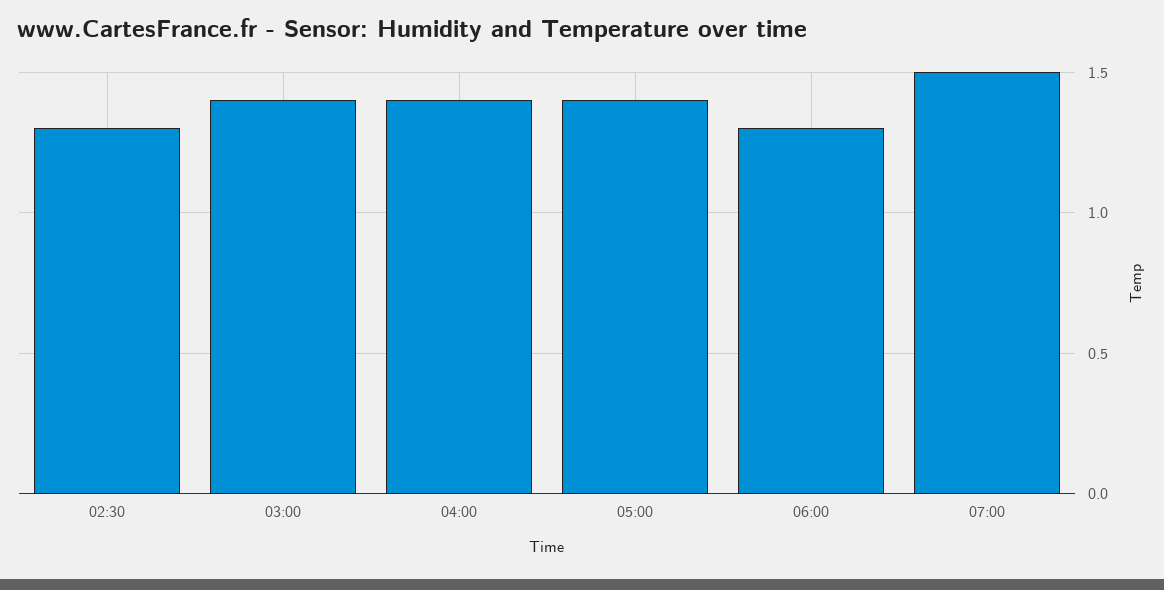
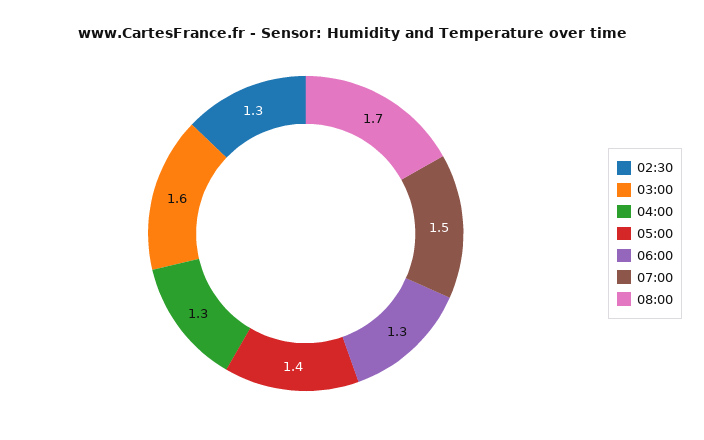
03:00: 1.4 -> 1.6
04:00: 1.4 -> 1.3
08:00: none -> 1.7

